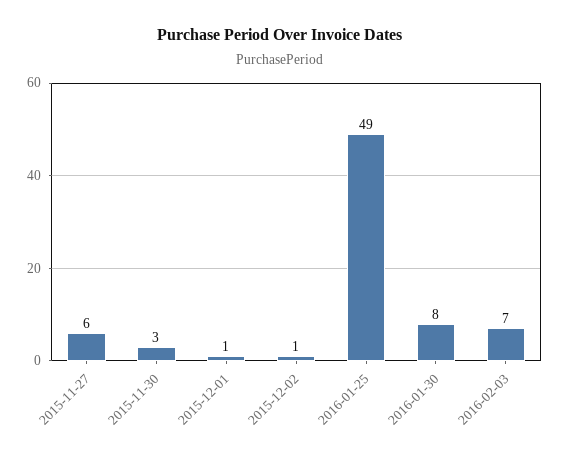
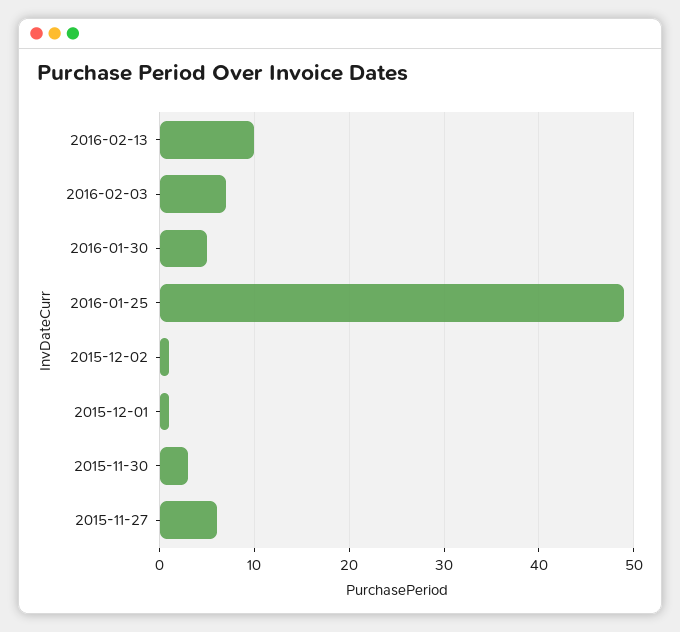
2016-01-30: 8 -> 5
2016-02-13: none -> 10

